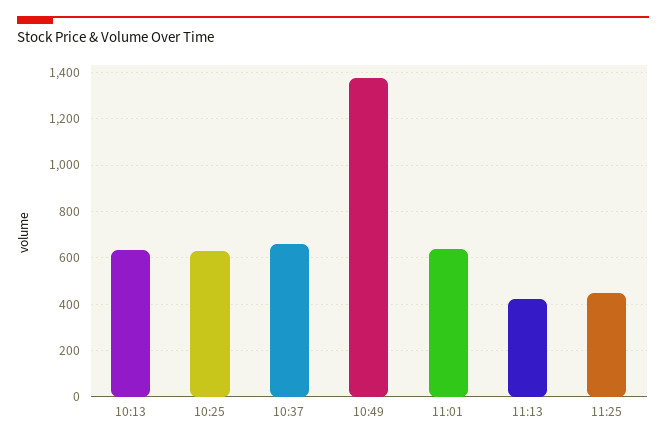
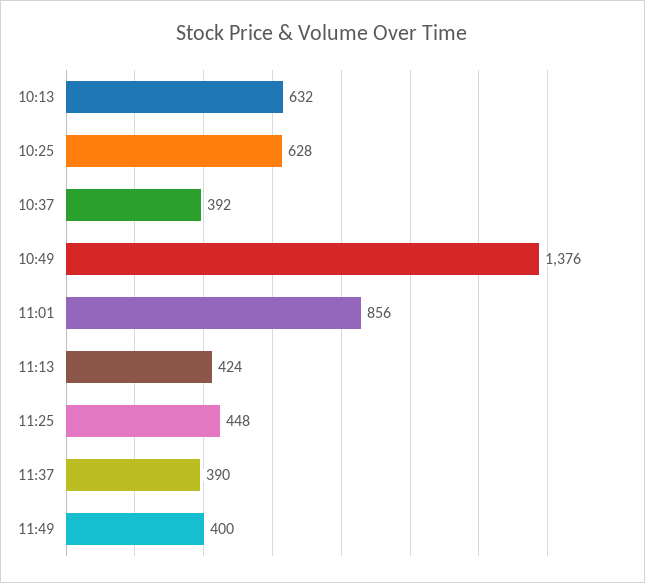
10:37: 650 -> 392
11:01: 650 -> 856
11:37: none -> 390
11:49: none -> 400

